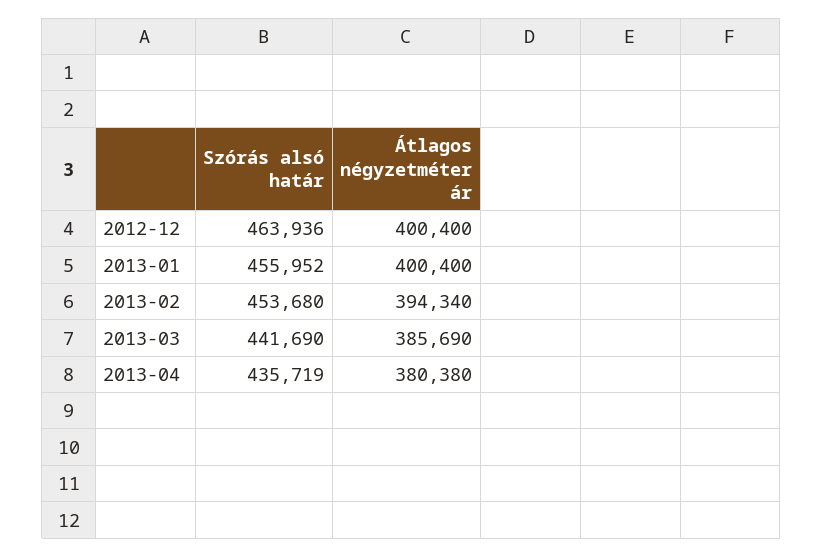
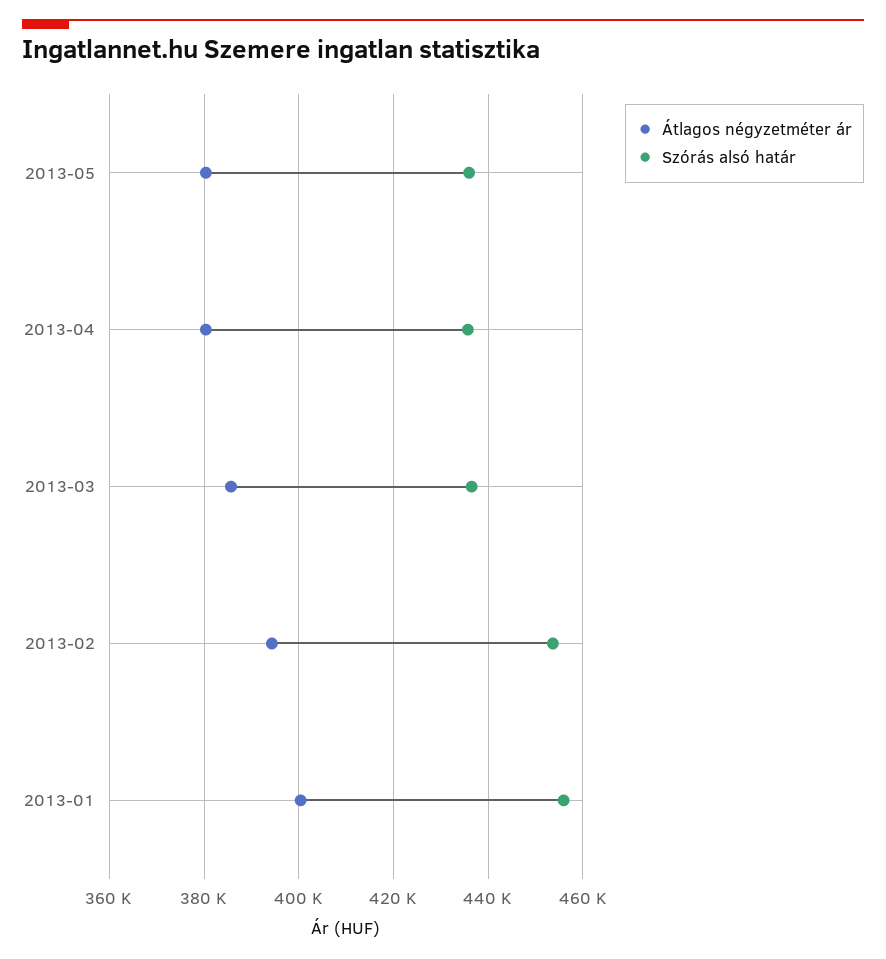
Szórás alsó határ, 2012-12: 463936 -> none
Átlagos négyzetméter ár, 2012-12: 400400 -> none
Szórás alsó határ, 2013-03: 441690 -> 436000
Átlagos négyzetméter ár, 2013-05: none -> 380000
Szórás alsó határ, 2013-05: none -> 436000

